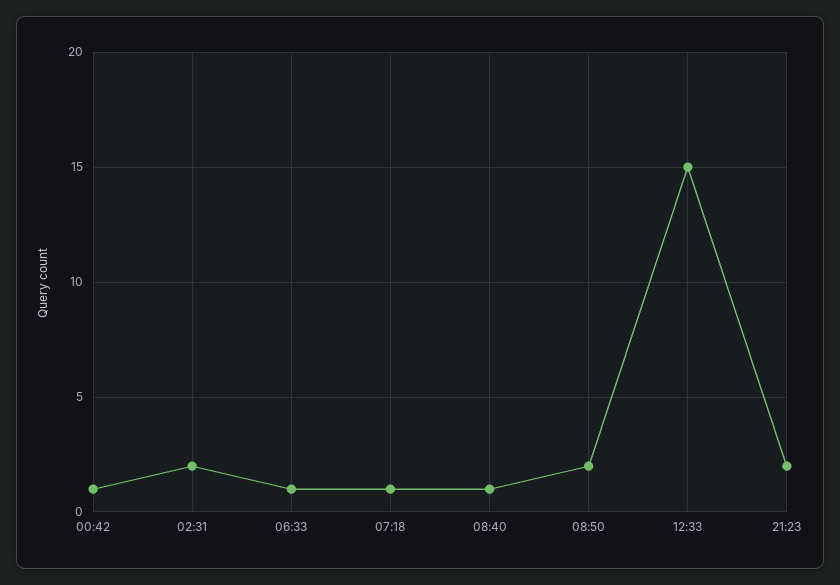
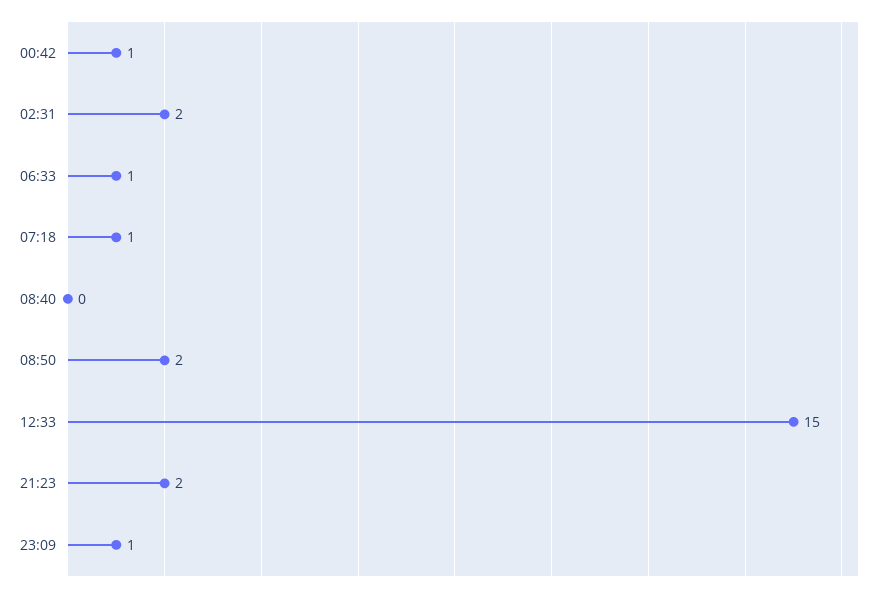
08:40: 1 -> 0
23:09: none -> 1

